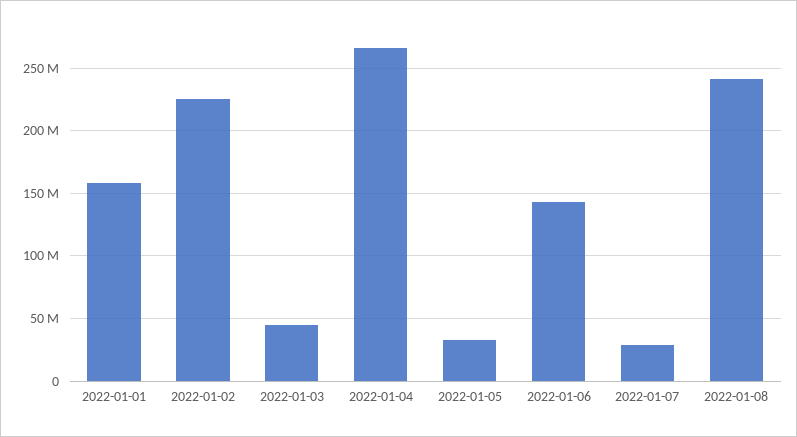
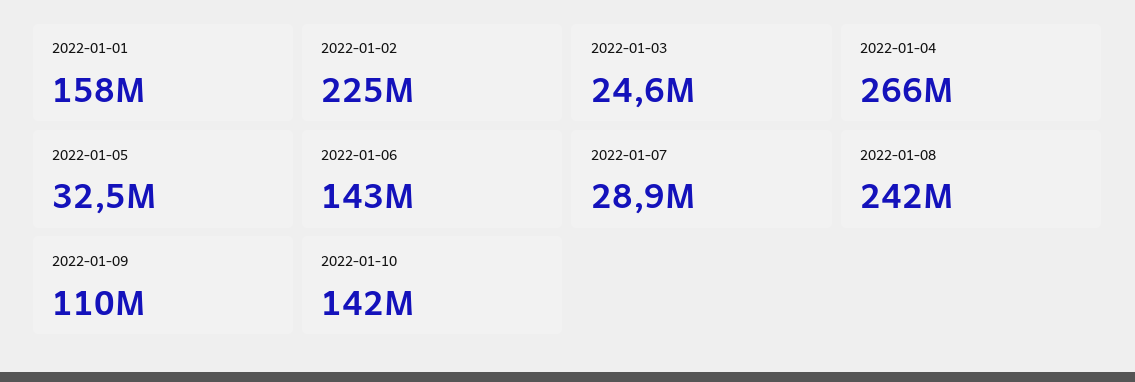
2022-01-03: 45000000 -> 24600000
2022-01-09: none -> 110000000
2022-01-10: none -> 142000000

